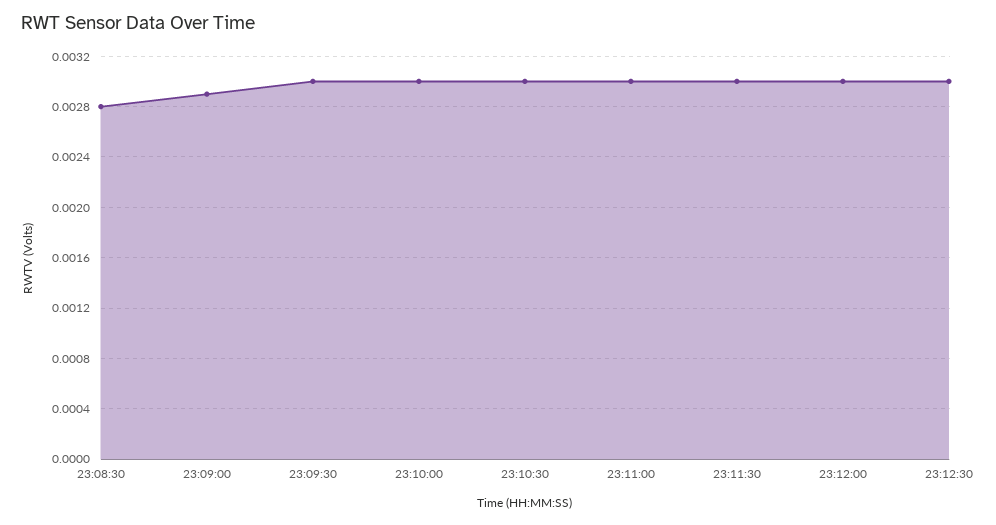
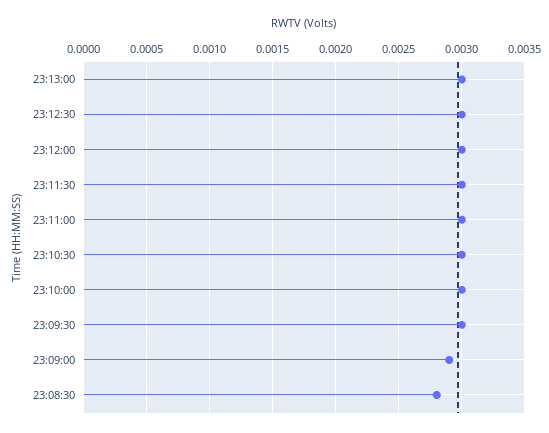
23:13:00: none -> 0.003

